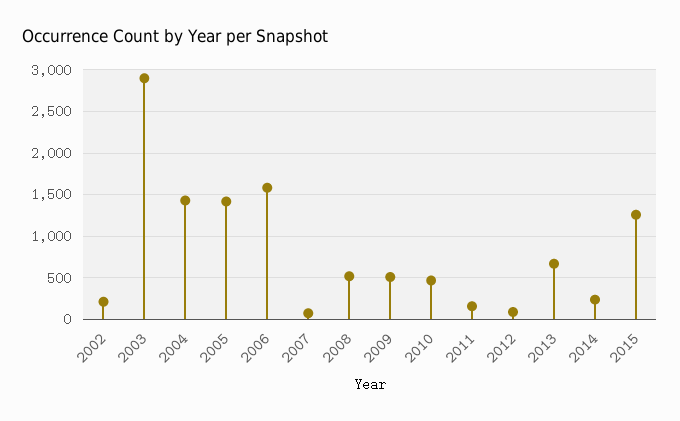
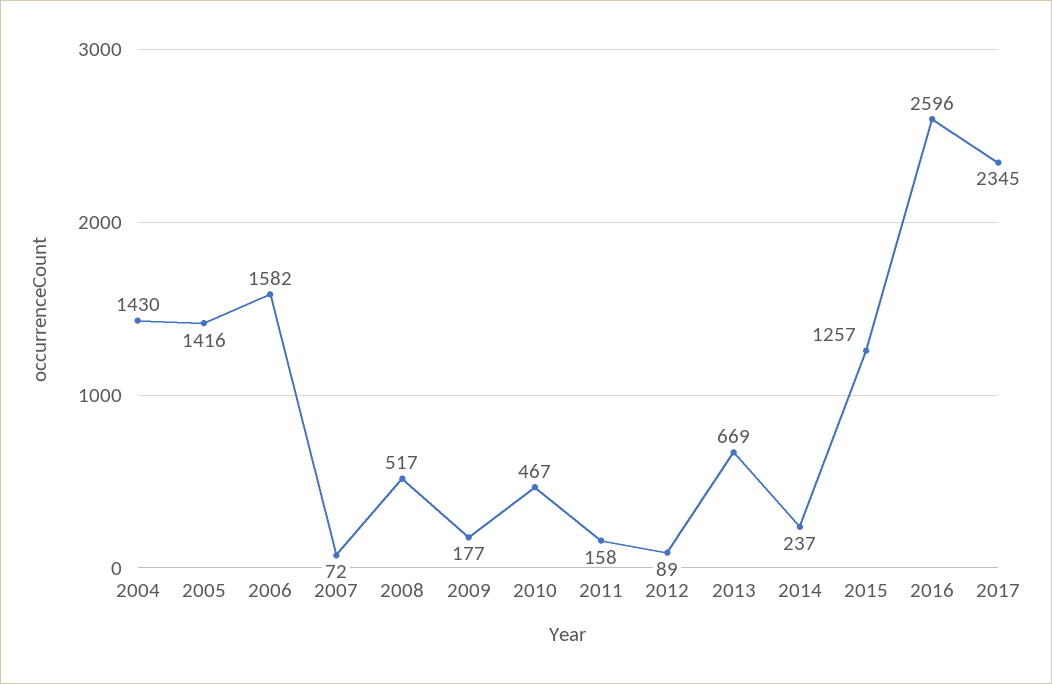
2002: 200 -> none
2003: 2900 -> none
2009: 500 -> 177
2016: none -> 2596
2017: none -> 2345

